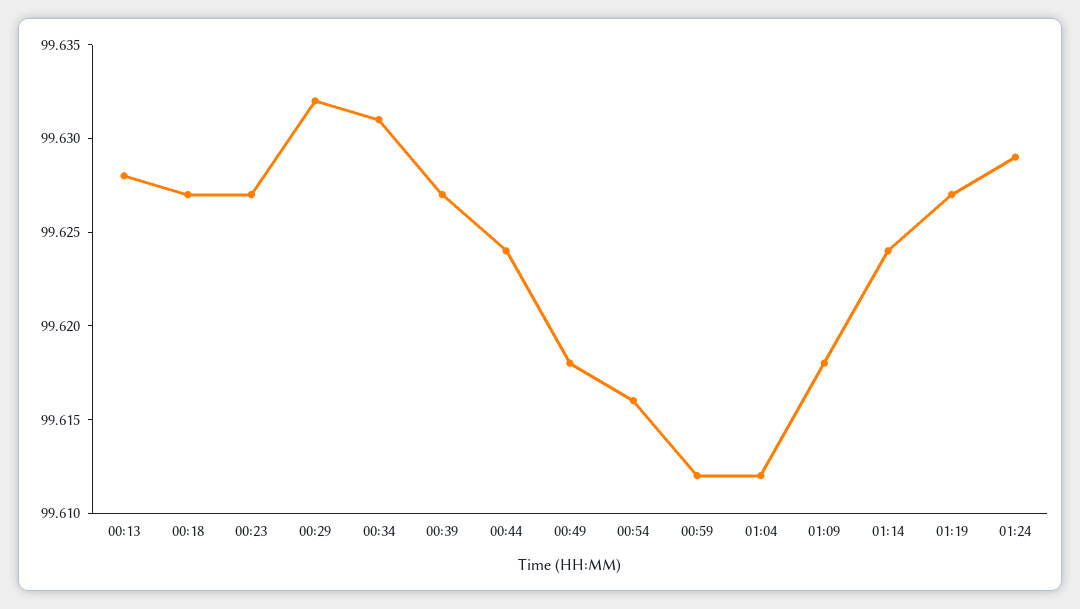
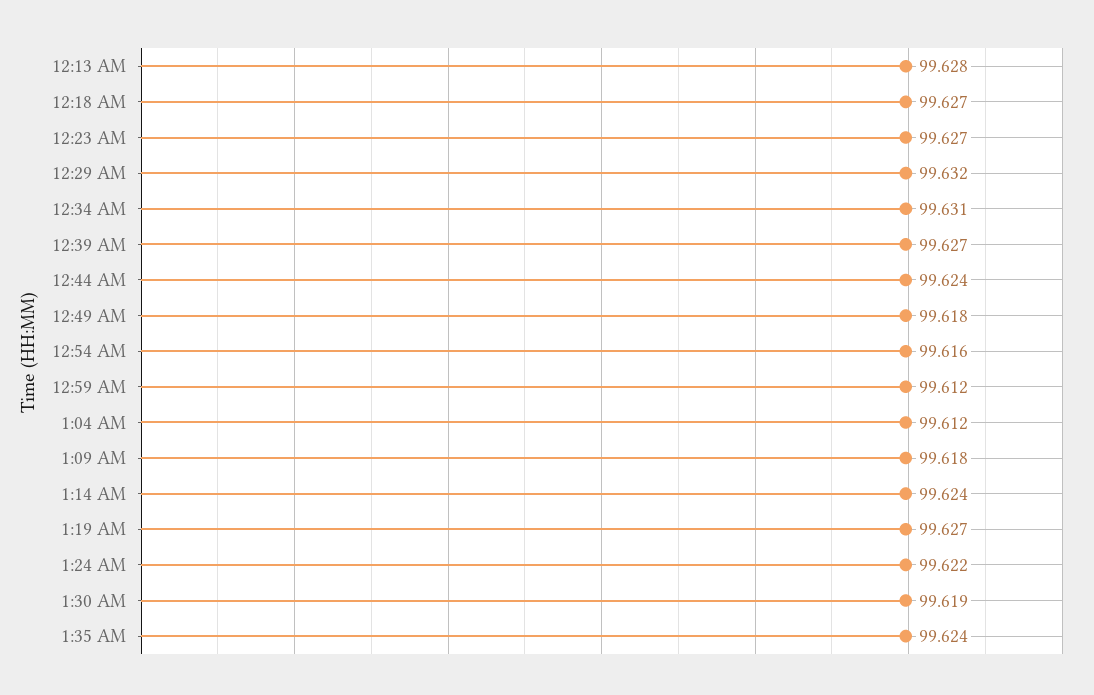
01:24: 99.629 -> 99.622
1:30 AM: none -> 99.619
1:35 AM: none -> 99.624

